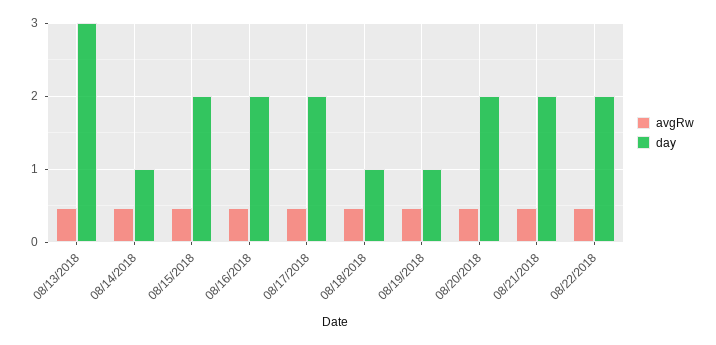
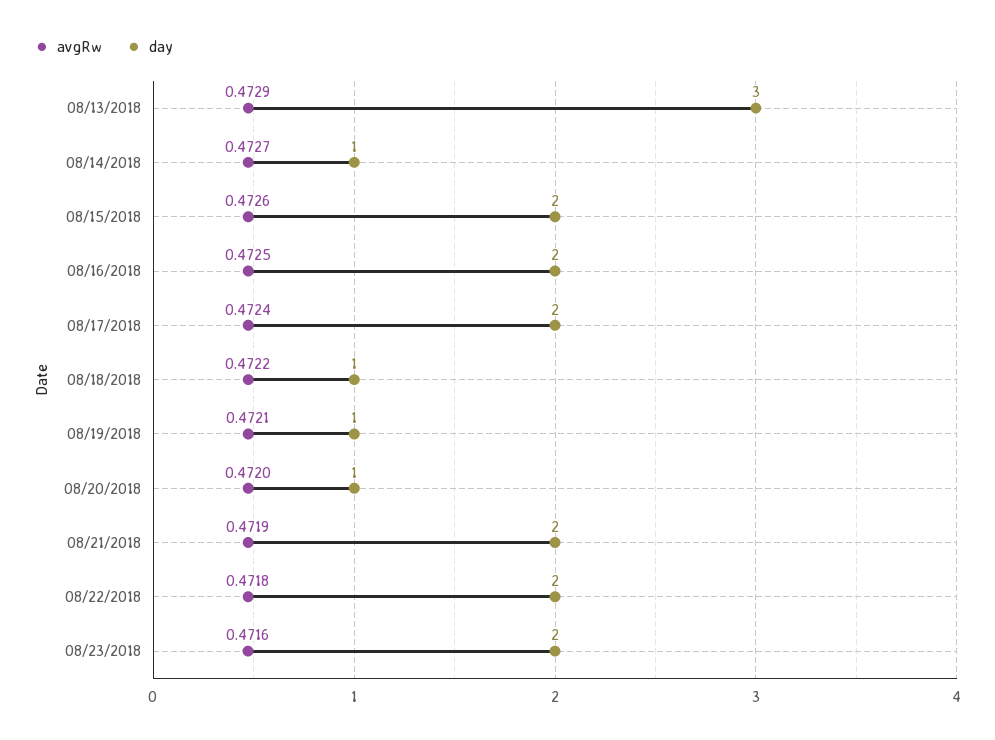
day, 08/20/2018: 2 -> 1
avgRw, 08/23/2018: none -> 0.4716
day, 08/23/2018: none -> 2

